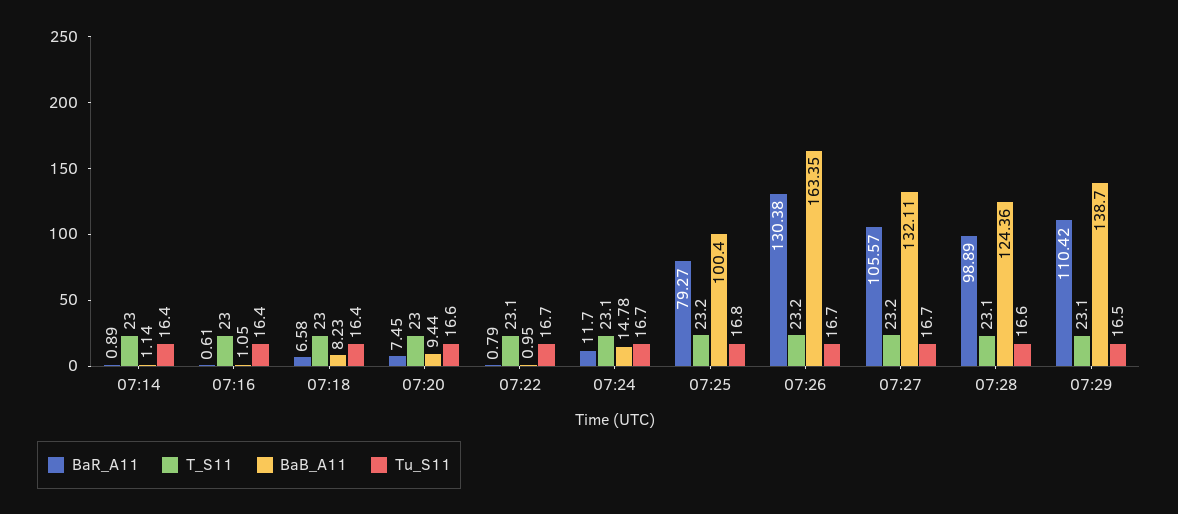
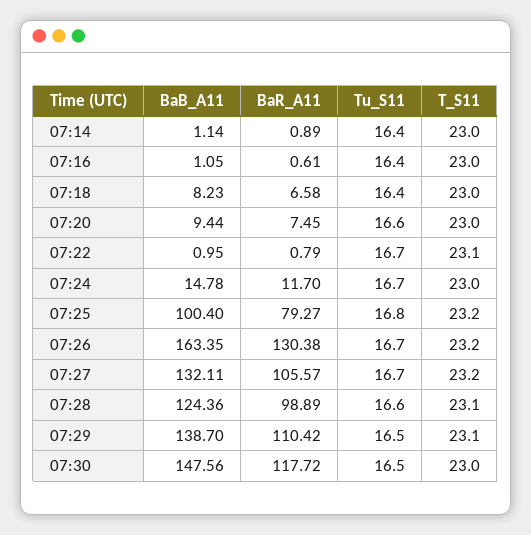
T_S11, 07:24: 23.1 -> 23
BaB_A11, 07:30: none -> 147.56
BaR_A11, 07:30: none -> 117.72
Tu_S11, 07:30: none -> 16.5
T_S11, 07:30: none -> 23

